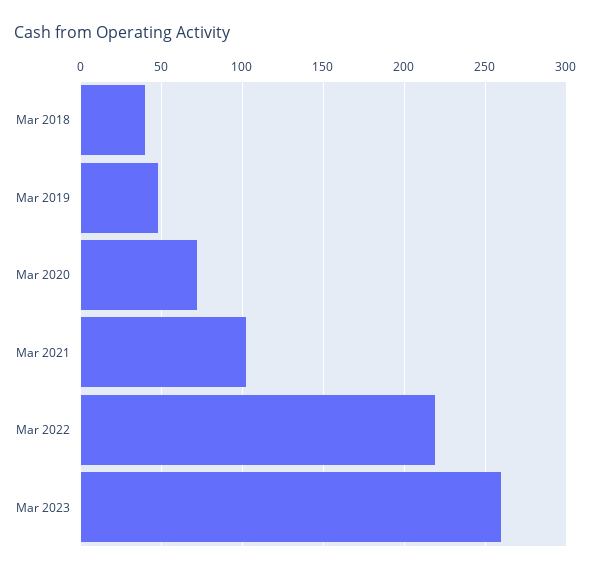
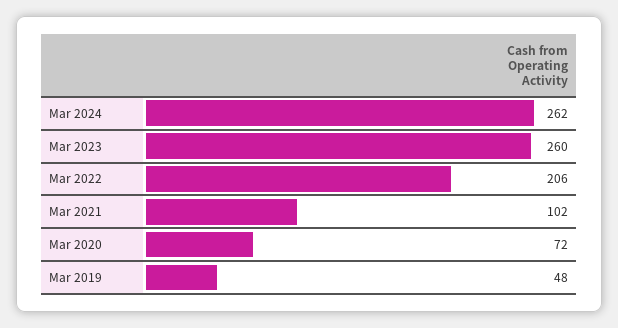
Mar 2018: 40 -> none
Mar 2022: 220 -> 206
Mar 2024: none -> 262

